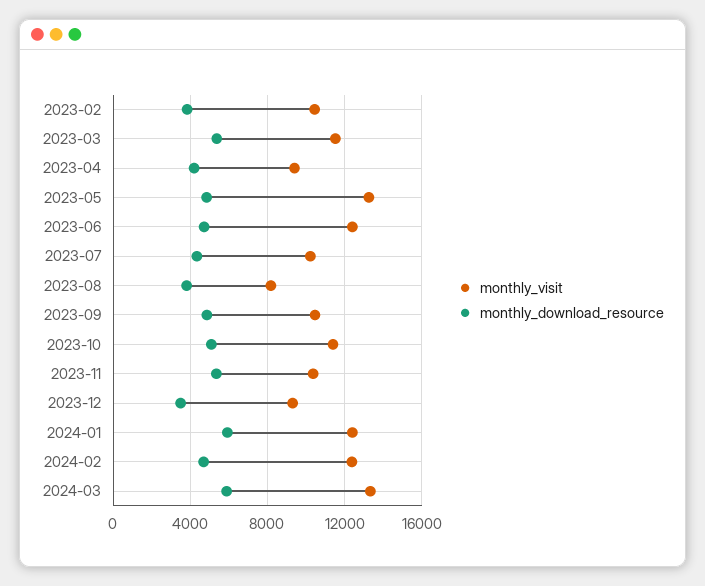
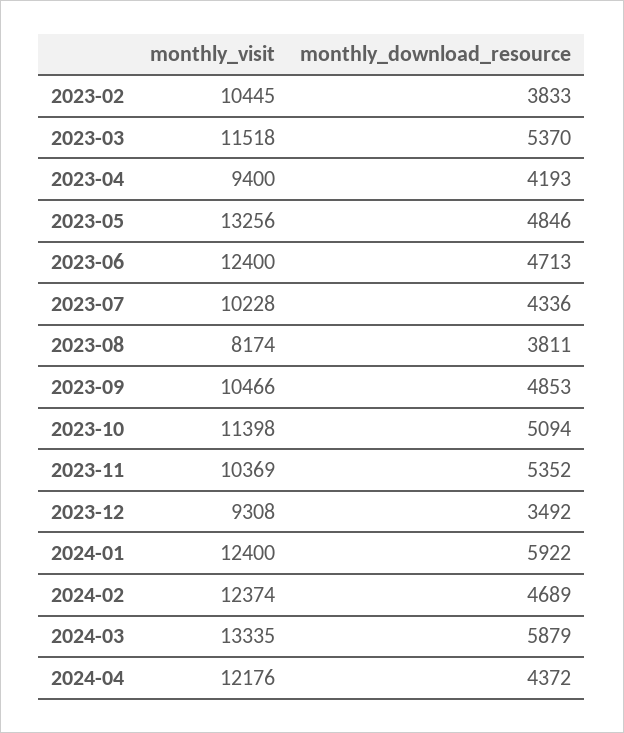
monthly_visit, 2024-04: none -> 12176
monthly_download_resource, 2024-04: none -> 4372

